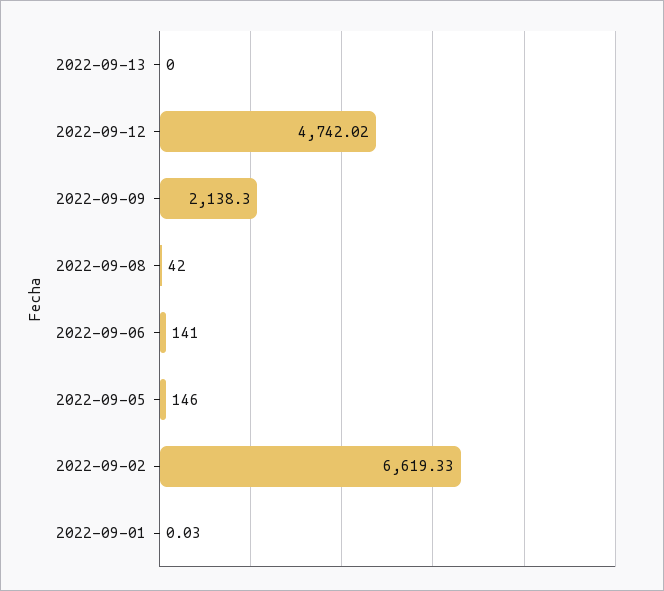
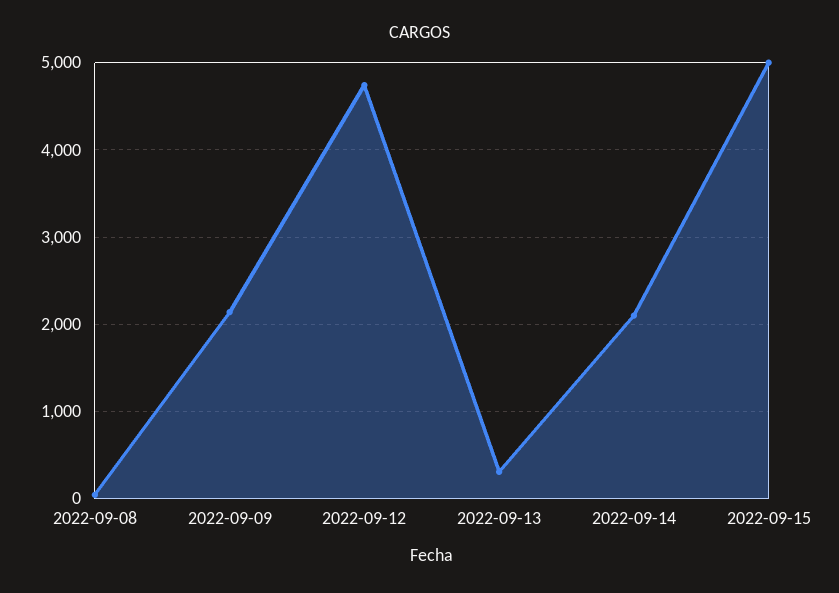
2022-09-13: 0 -> 300
2022-09-06: 141 -> none
2022-09-05: 146 -> none
2022-09-02: 6619.33 -> none
2022-09-01: 0.03 -> none
2022-09-14: none -> 2100
2022-09-15: none -> 5000

